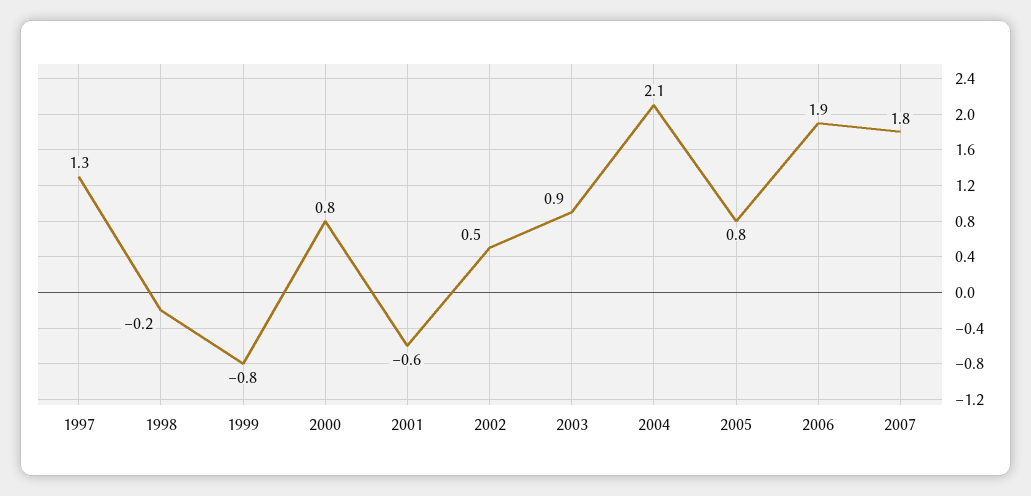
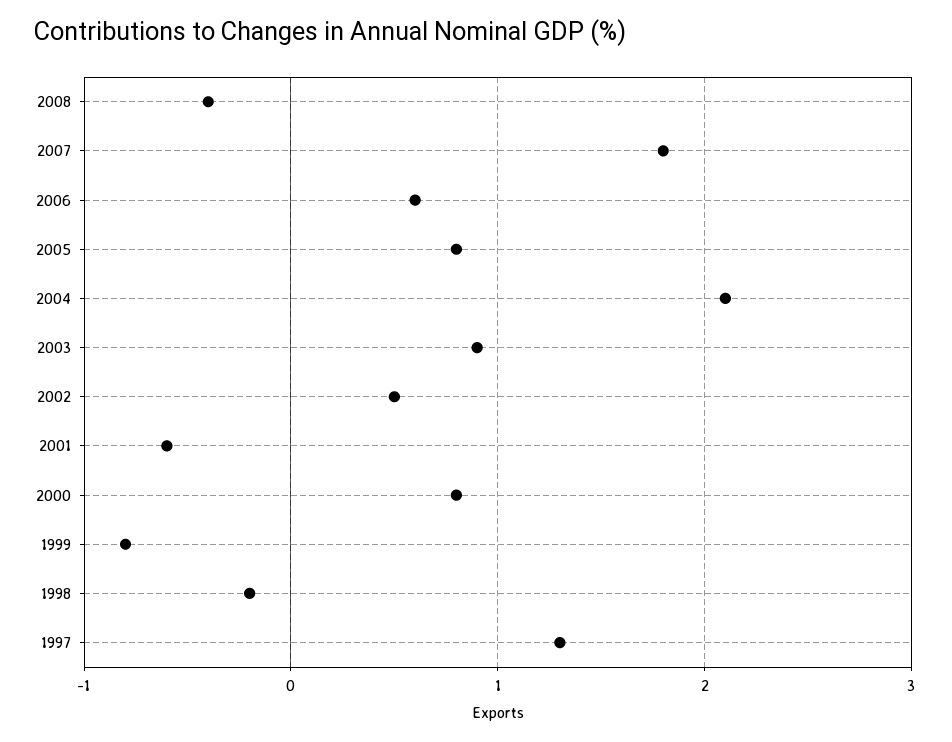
2006: 1.9 -> 0.6
2008: none -> -0.4

